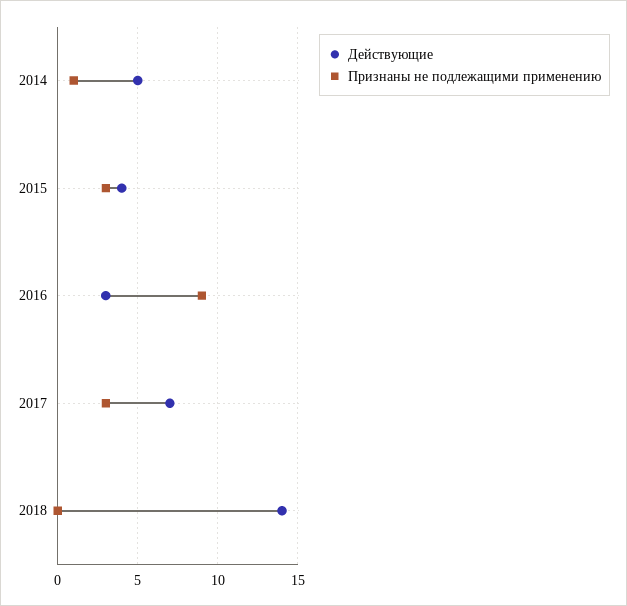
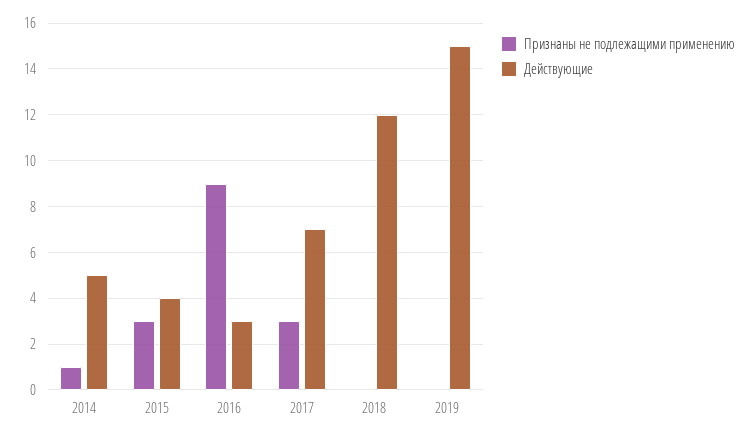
Действующие, 2018: 14 -> 12
Признаны не подлежащими применению, 2019: none -> 0
Действующие, 2019: none -> 15

